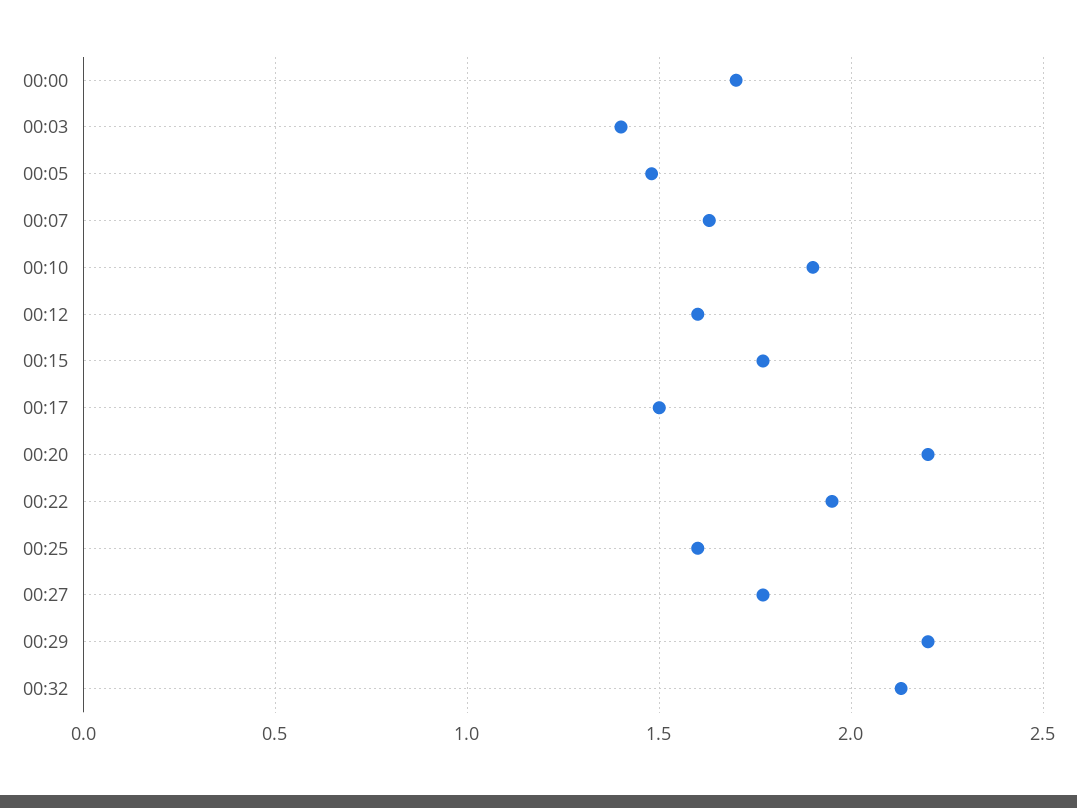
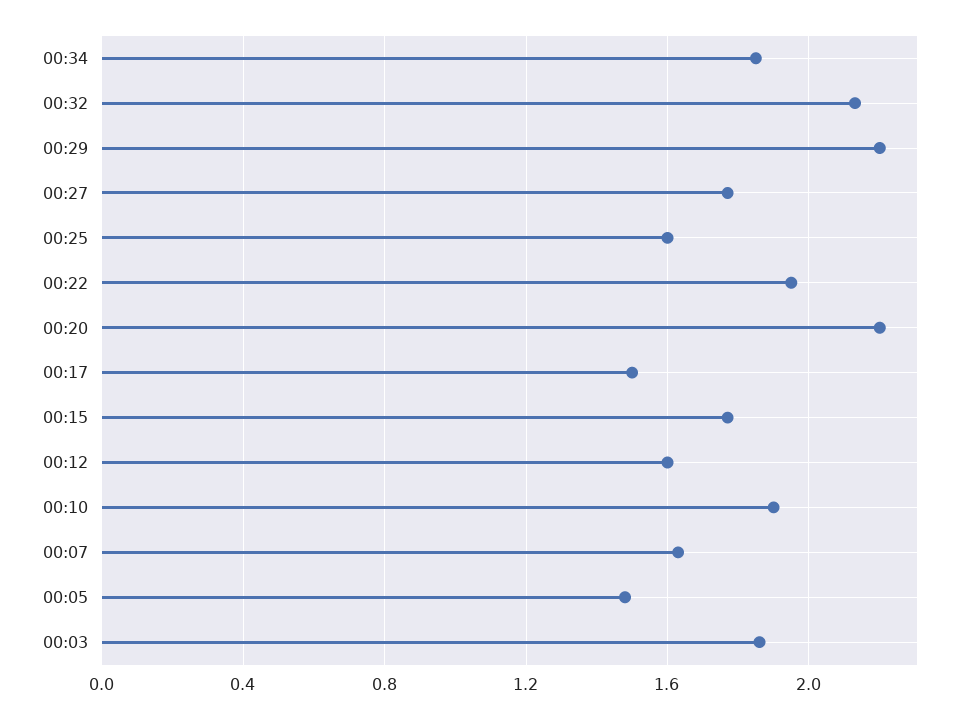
00:00: 1.7 -> none
00:03: 1.4 -> 1.85
00:34: none -> 1.85

